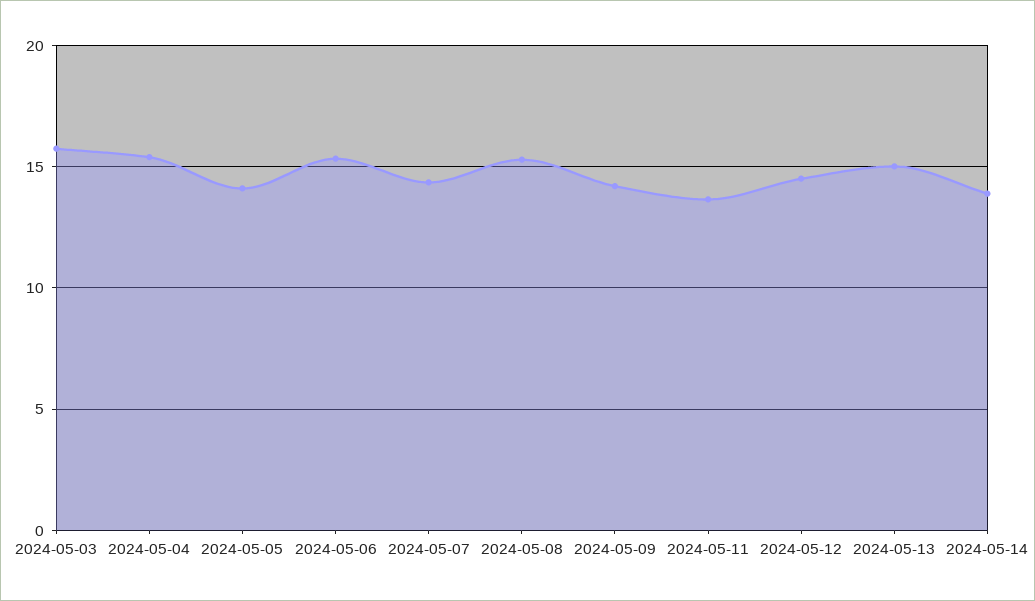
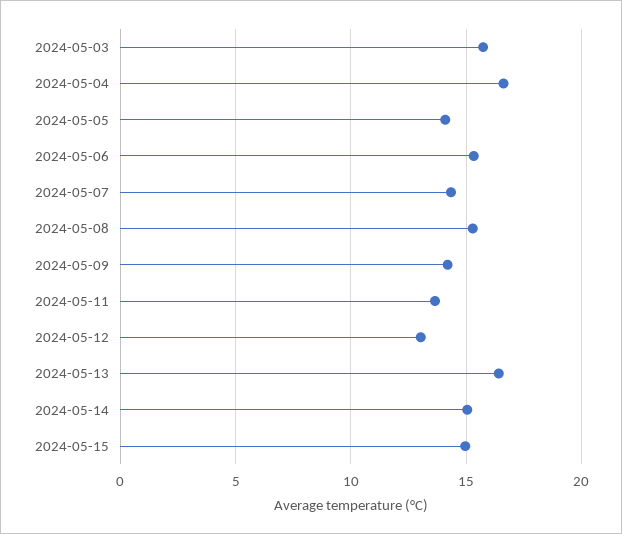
2024-05-04: 15.5 -> 16.5
2024-05-12: 14.5 -> 13
2024-05-13: 15 -> 16.5
2024-05-14: 14 -> 15
2024-05-15: none -> 15

